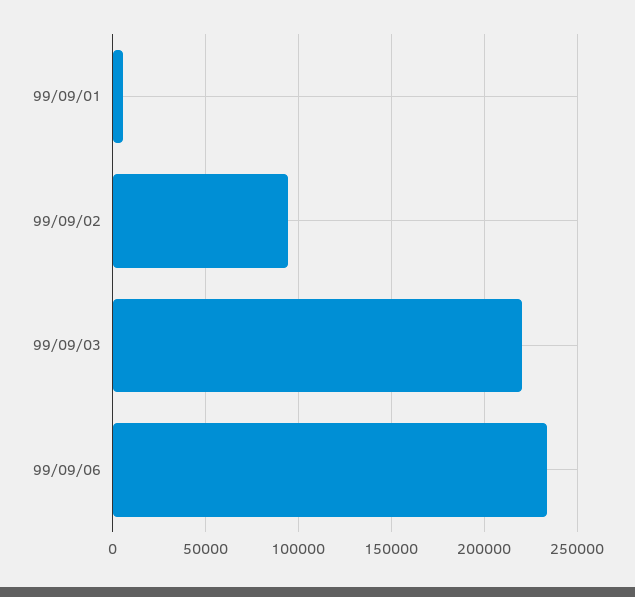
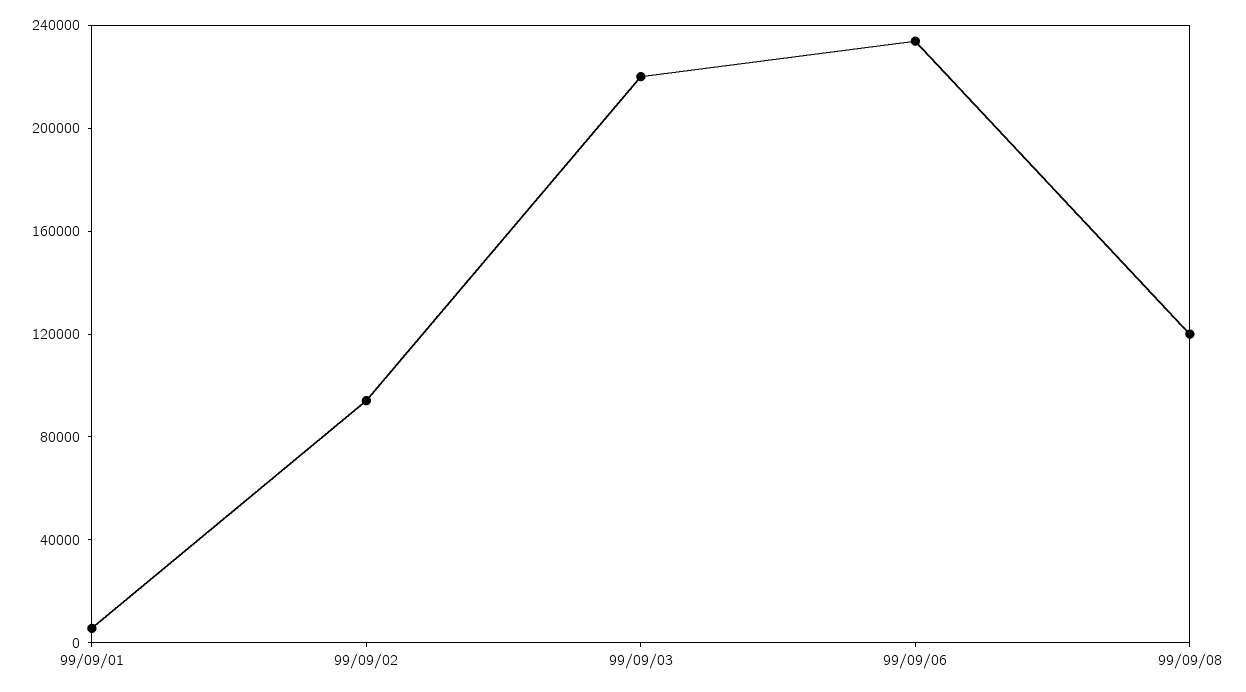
99/09/08: none -> 120000

